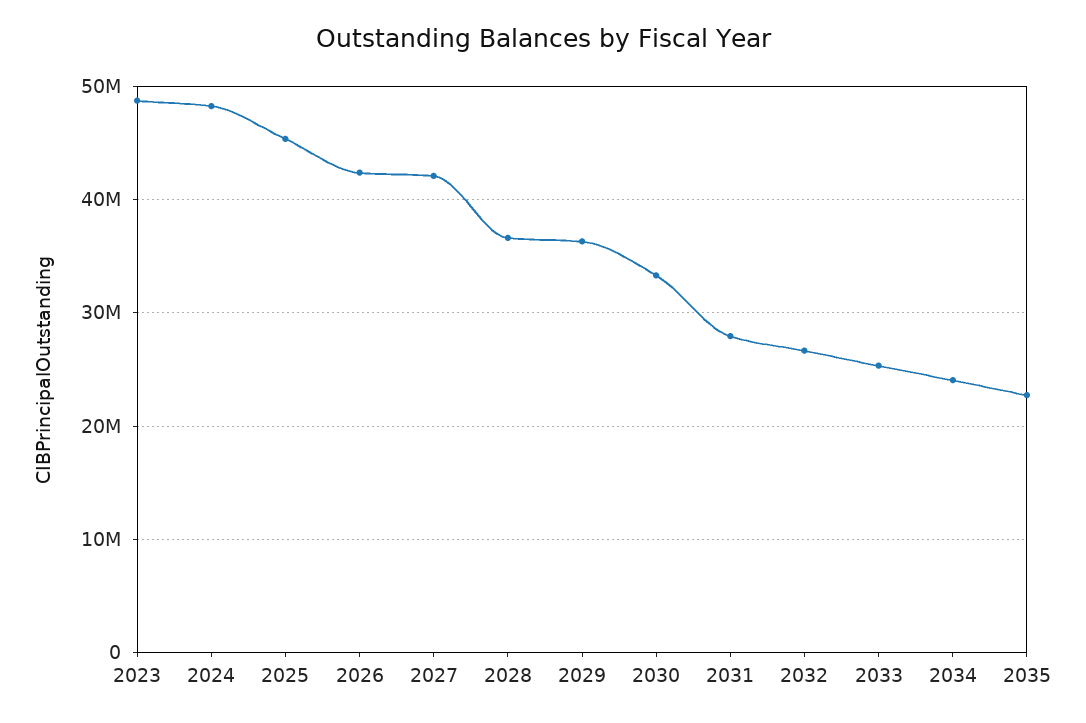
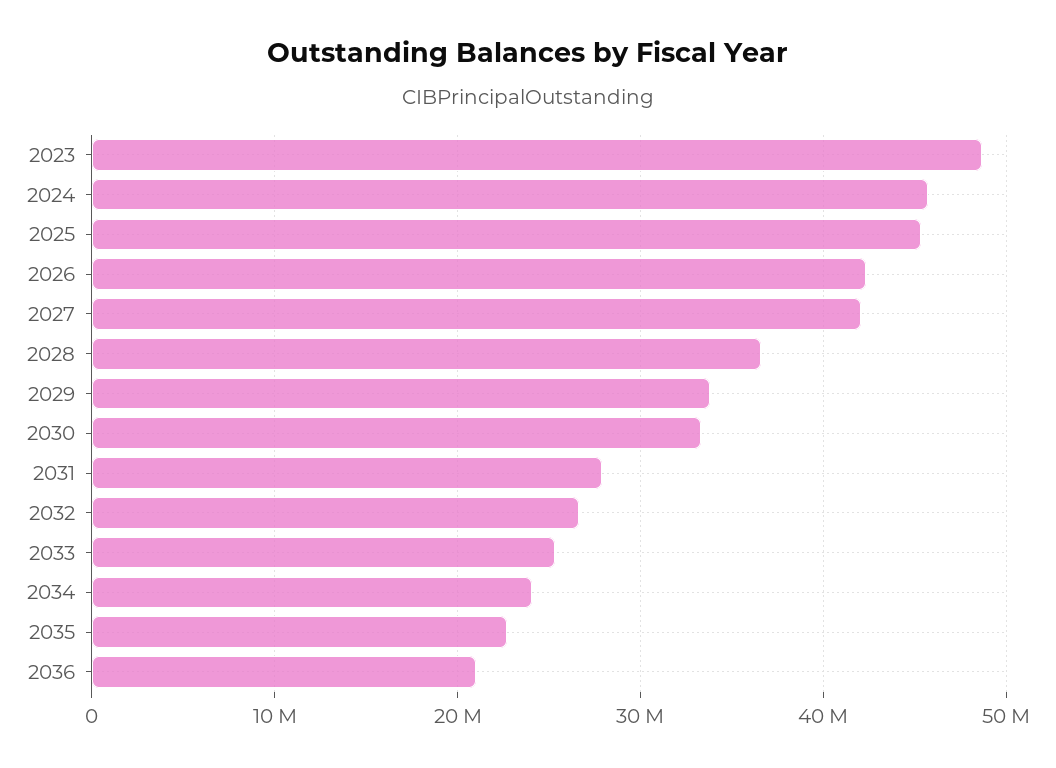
2024: 48000000 -> 46000000
2029: 36000000 -> 34000000
2036: none -> 21000000

